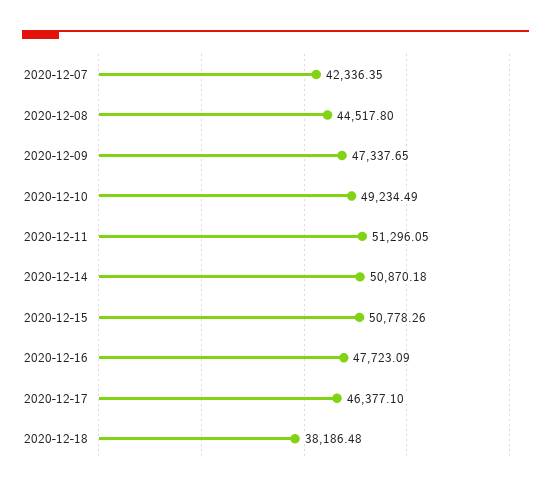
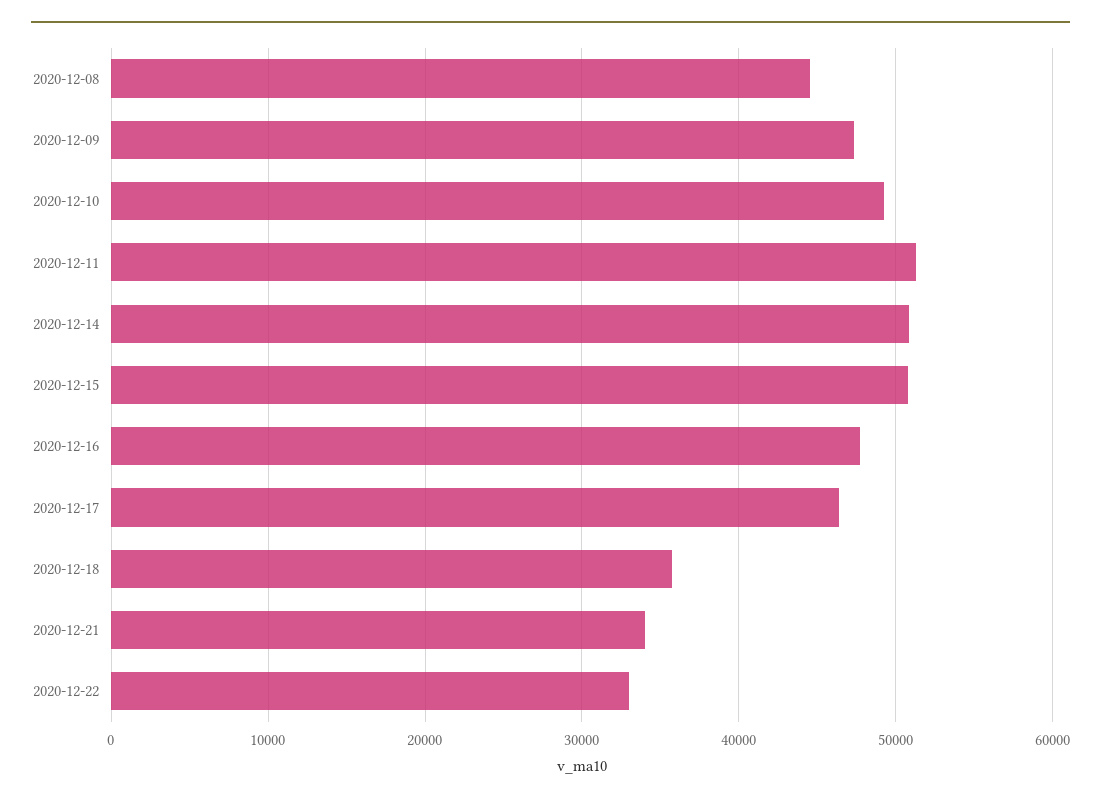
2020-12-07: 42336.35 -> none
2020-12-18: 38186.48 -> 36000
2020-12-21: none -> 34000
2020-12-22: none -> 33000

